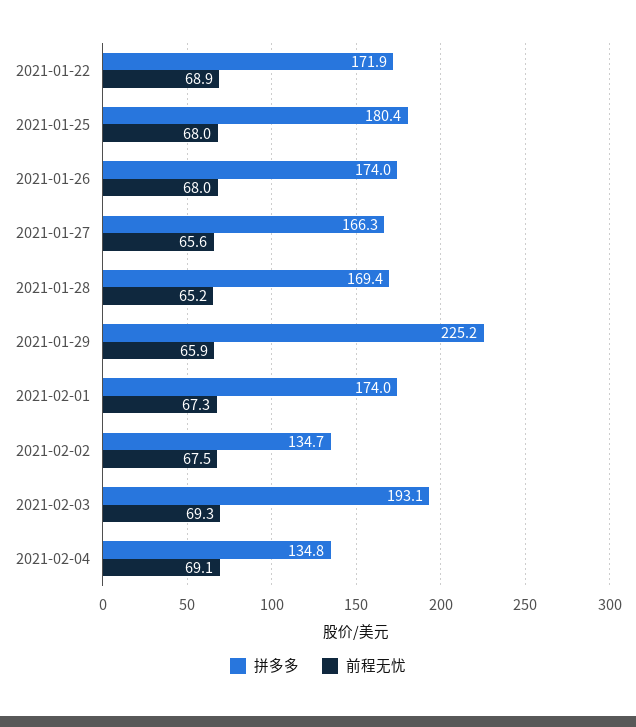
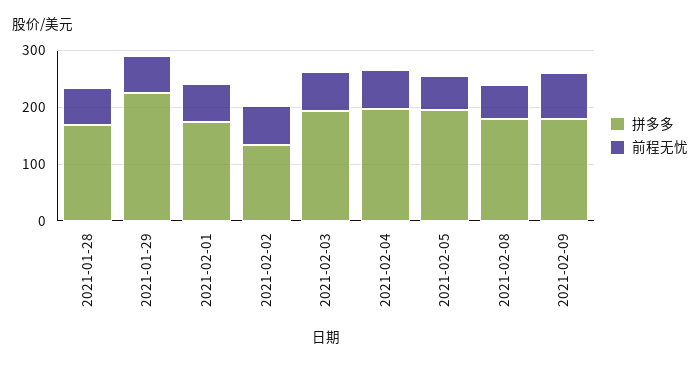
拼多多, 2021-01-22: 171.9 -> none
前程无忧, 2021-01-22: 68.9 -> none
拼多多, 2021-01-25: 180.4 -> none
前程无忧, 2021-01-25: 68 -> none
拼多多, 2021-01-26: 174 -> none
前程无忧, 2021-01-26: 68 -> none
拼多多, 2021-01-27: 166.3 -> none
前程无忧, 2021-01-27: 65.6 -> none
拼多多, 2021-02-04: 134.8 -> 200
拼多多, 2021-02-05: none -> 200
前程无忧, 2021-02-05: none -> 60
拼多多, 2021-02-08: none -> 180
前程无忧, 2021-02-08: none -> 60
拼多多, 2021-02-09: none -> 180
前程无忧, 2021-02-09: none -> 80

